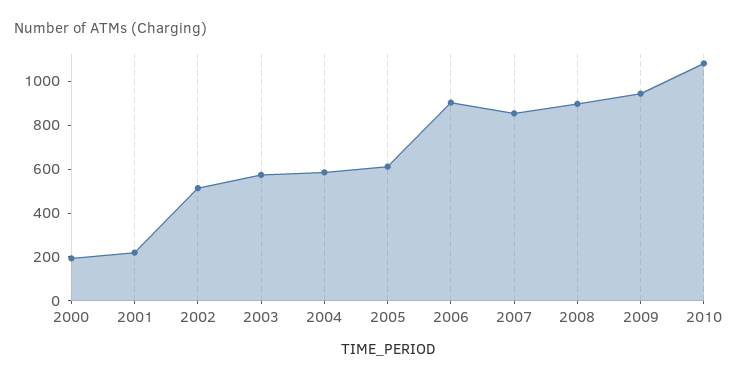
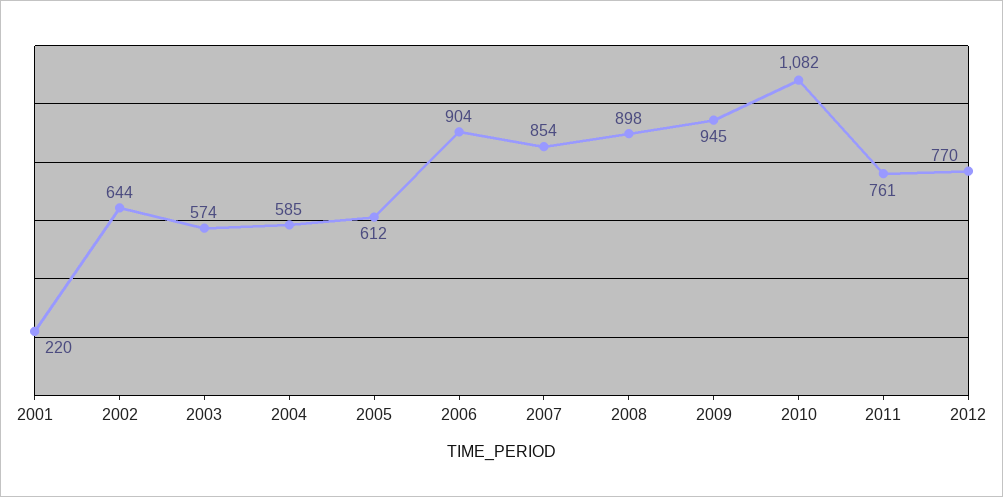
2000: 200 -> none
2002: 500 -> 644
2011: none -> 761
2012: none -> 770

